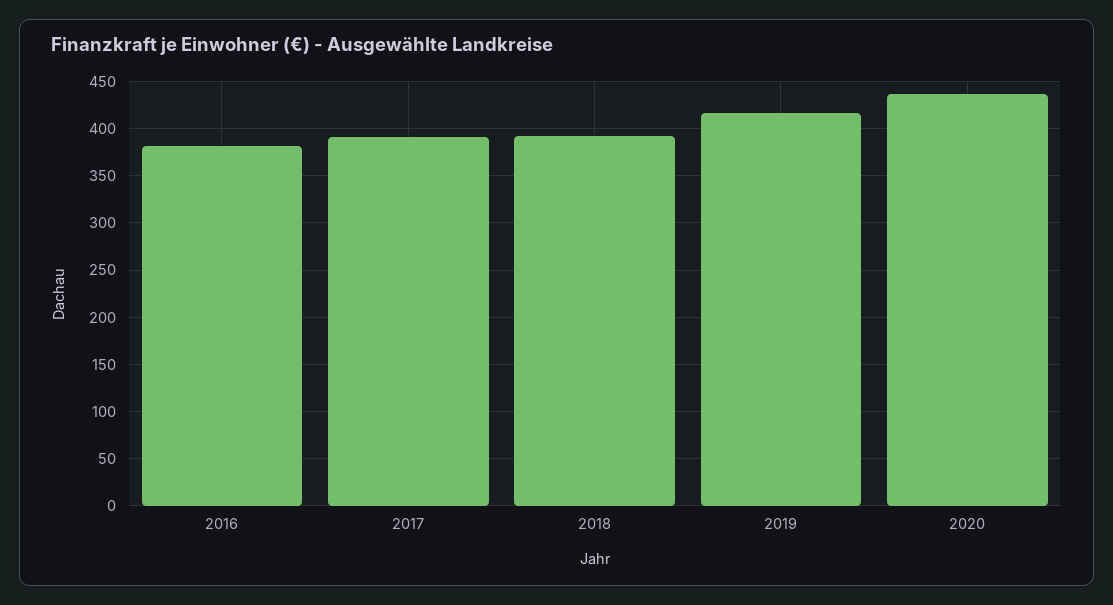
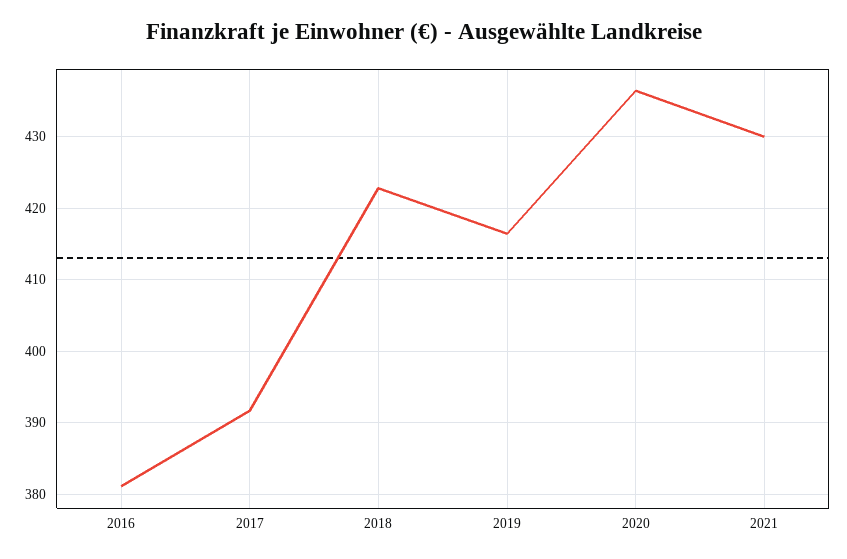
2018: 390 -> 423
2021: none -> 430

